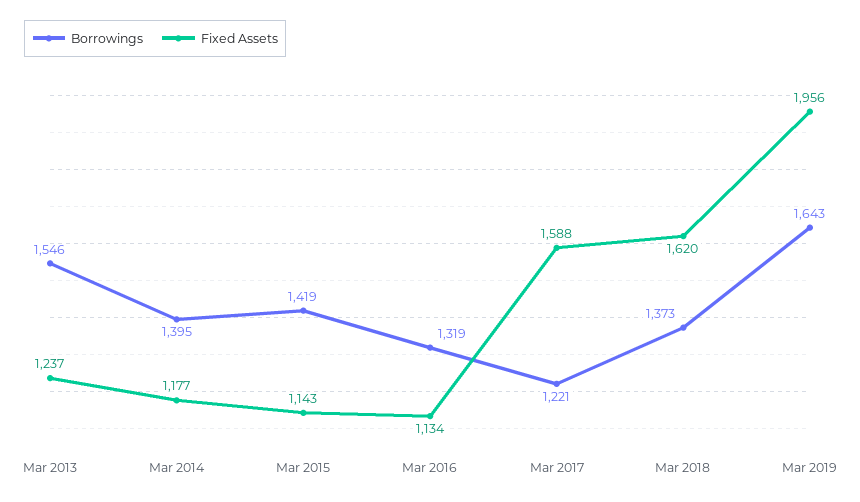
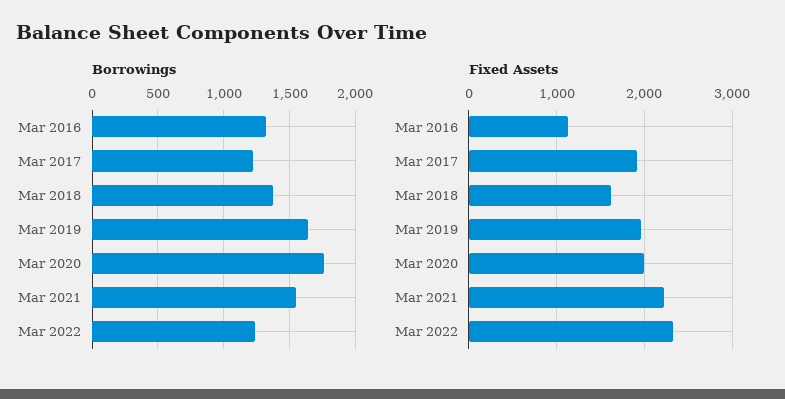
Borrowings, Mar 2013: 1546 -> none
Fixed Assets, Mar 2013: 1237 -> none
Borrowings, Mar 2014: 1395 -> none
Fixed Assets, Mar 2014: 1177 -> none
Borrowings, Mar 2015: 1419 -> none
Fixed Assets, Mar 2015: 1143 -> none
Fixed Assets, Mar 2017: 1588 -> 1900
Borrowings, Mar 2020: none -> 1750
Borrowings, Mar 2021: none -> 1550
Borrowings, Mar 2022: none -> 1250
Fixed Assets, Mar 2020: none -> 2000
Fixed Assets, Mar 2021: none -> 2200
Fixed Assets, Mar 2022: none -> 2300

